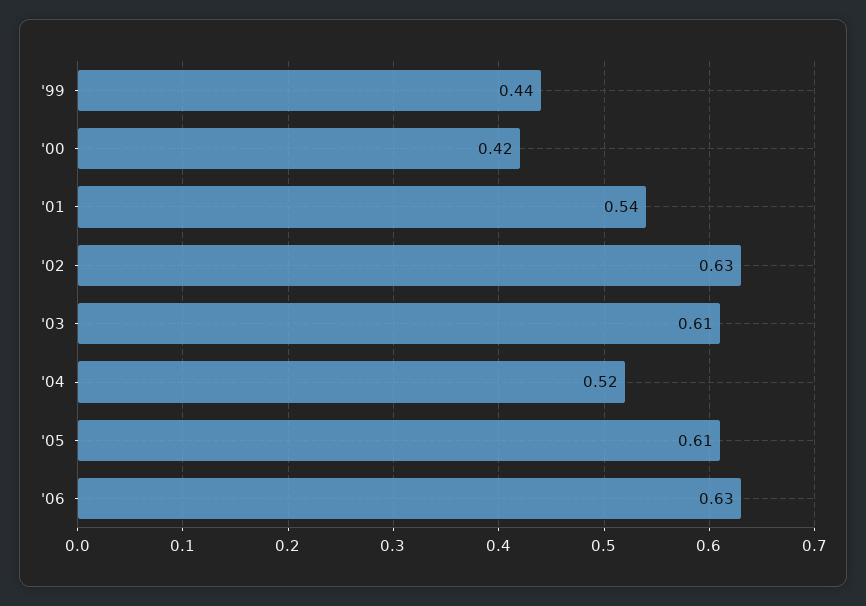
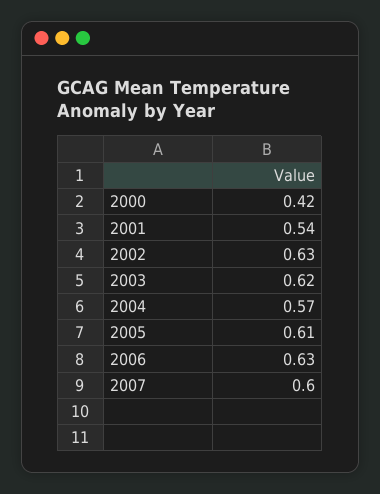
'99: 0.44 -> none
'03: 0.61 -> 0.62
'04: 0.52 -> 0.57
2007: none -> 0.6

